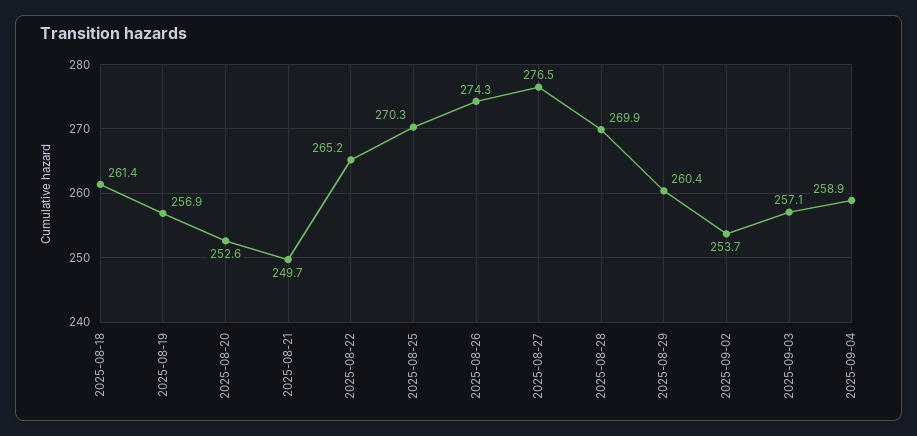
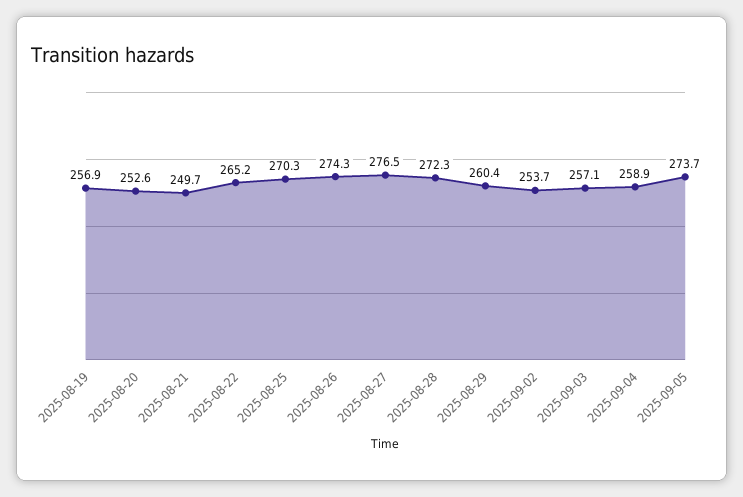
2025-08-18: 261.4 -> none
2025-08-28: 269.9 -> 272.3
2025-09-05: none -> 273.7

